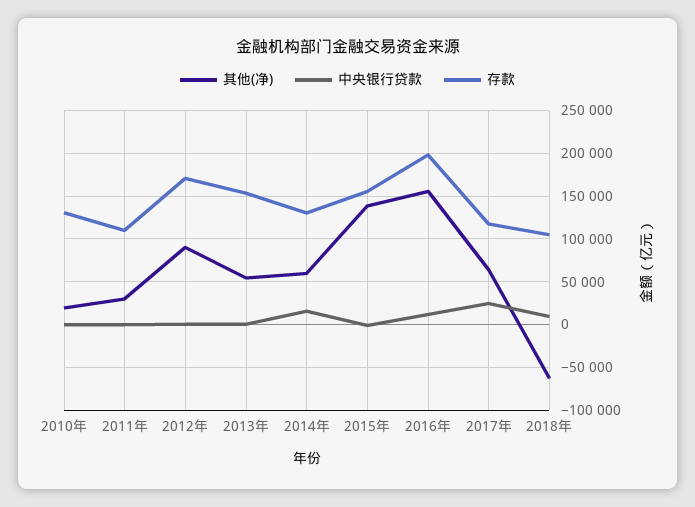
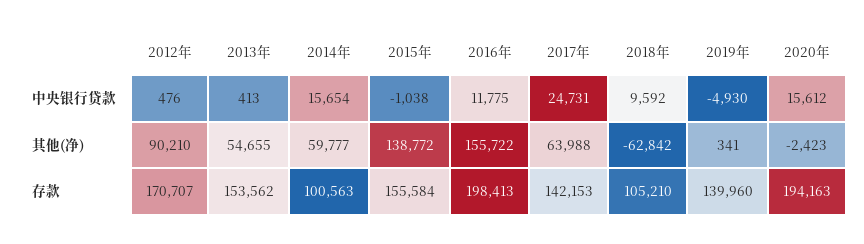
其他(净), 2010年: 20000 -> none
中央银行贷款, 2010年: 0 -> none
存款, 2010年: 130000 -> none
其他(净), 2011年: 30000 -> none
中央银行贷款, 2011年: 0 -> none
存款, 2011年: 110000 -> none
存款, 2014年: 130000 -> 100563
存款, 2017年: 120000 -> 142153
中央银行贷款, 2019年: none -> -4930
中央银行贷款, 2020年: none -> 15612
其他(净), 2019年: none -> 341
其他(净), 2020年: none -> -2423
存款, 2019年: none -> 139960
存款, 2020年: none -> 194163

